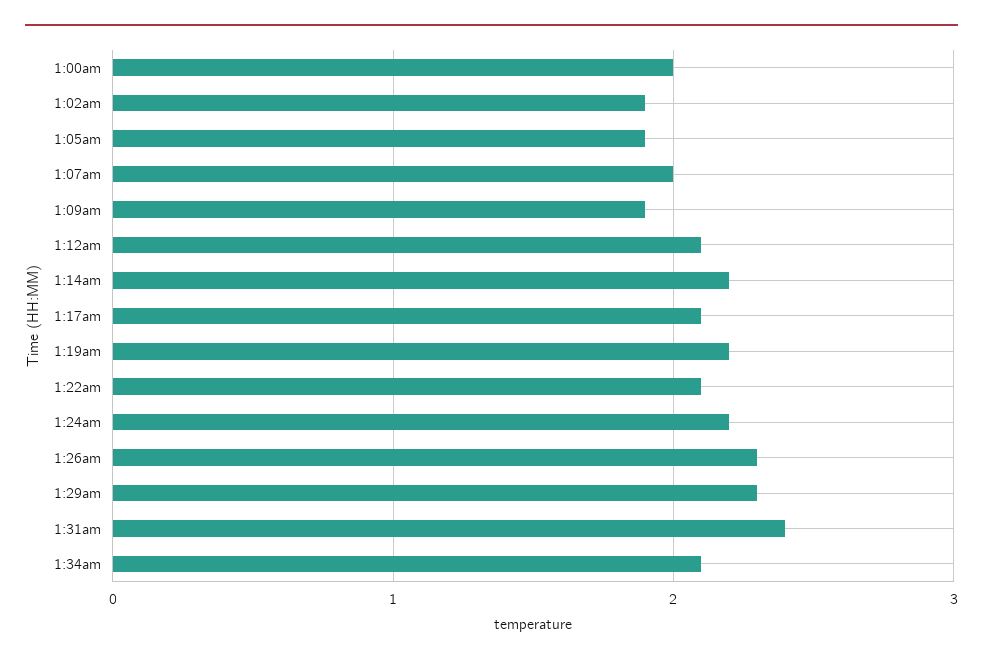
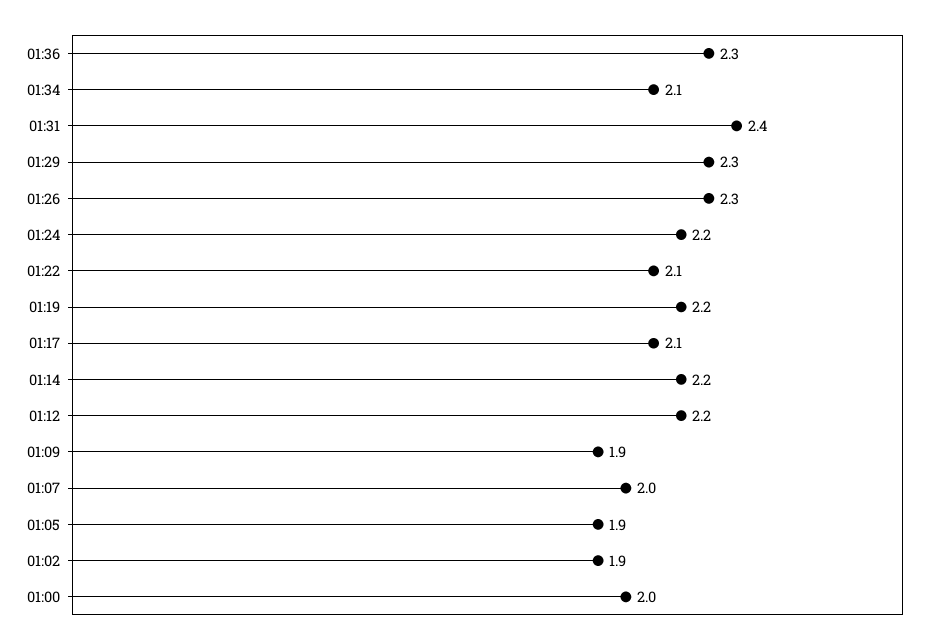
1:12am: 2.1 -> 2.2
01:36: none -> 2.3

